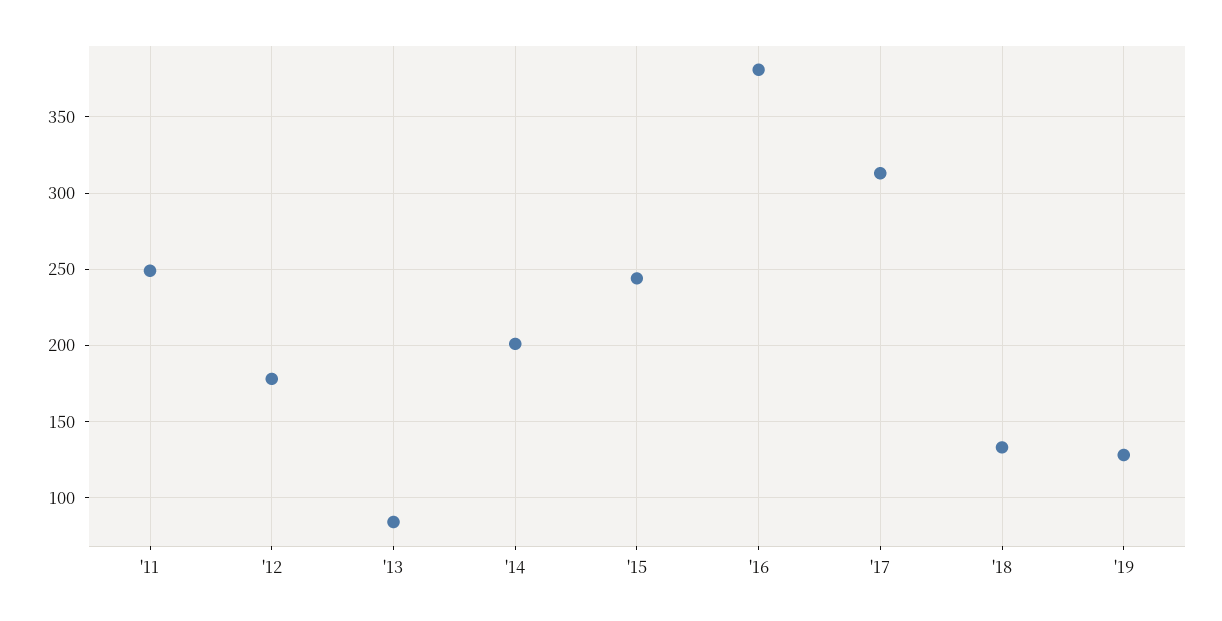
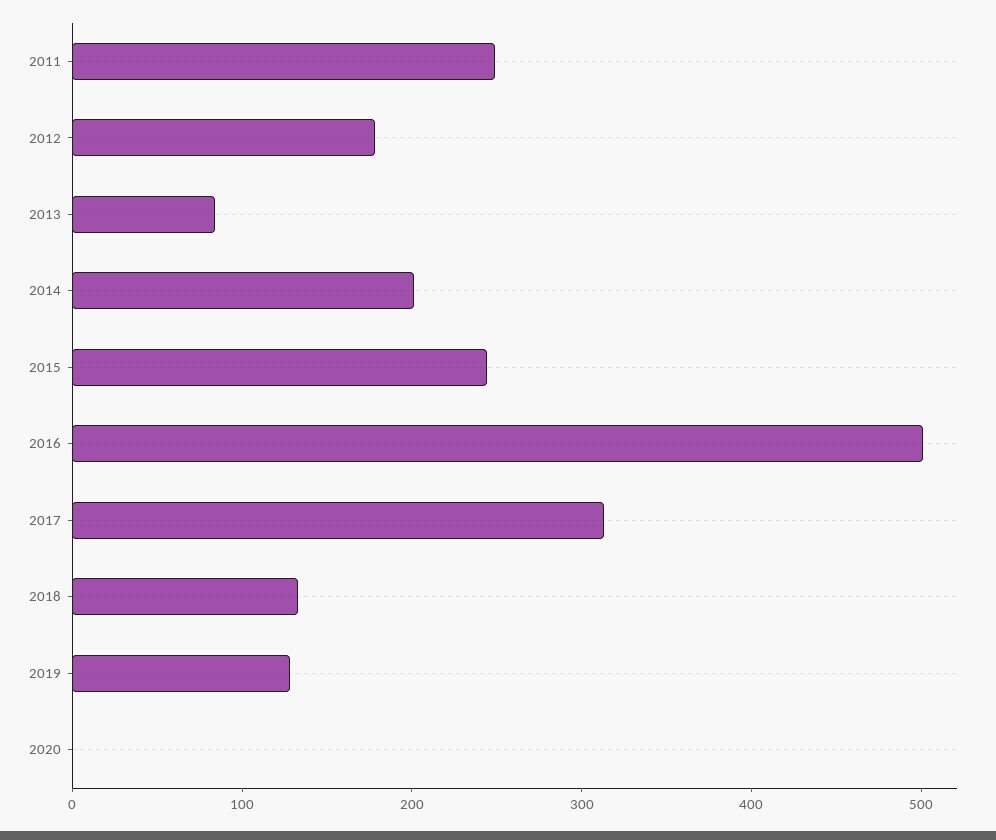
'16: 380 -> 500
2020: none -> 0

